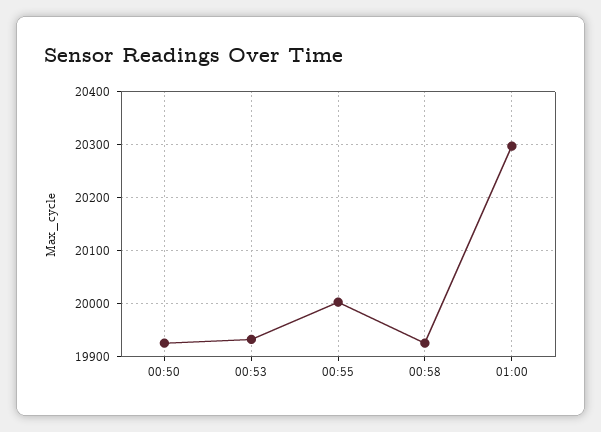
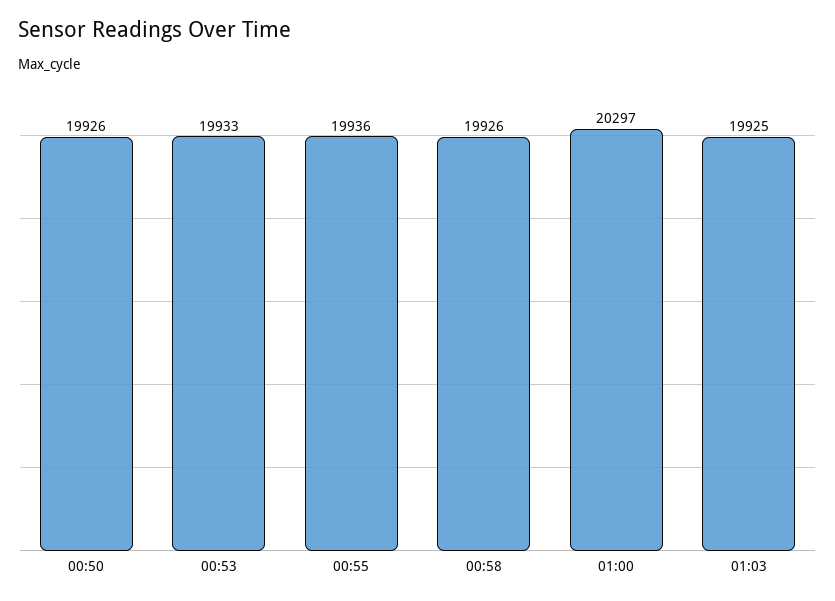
00:55: 20000 -> 19936
01:03: none -> 19925

